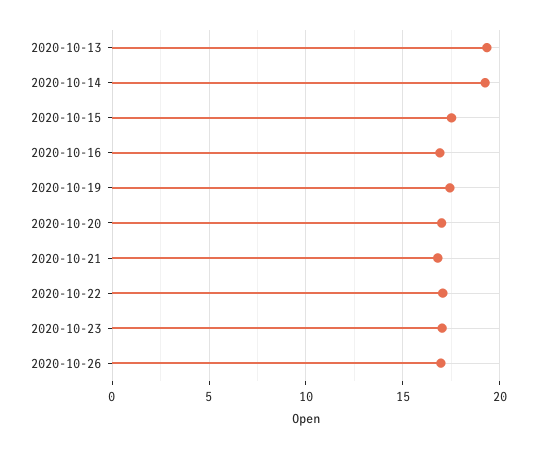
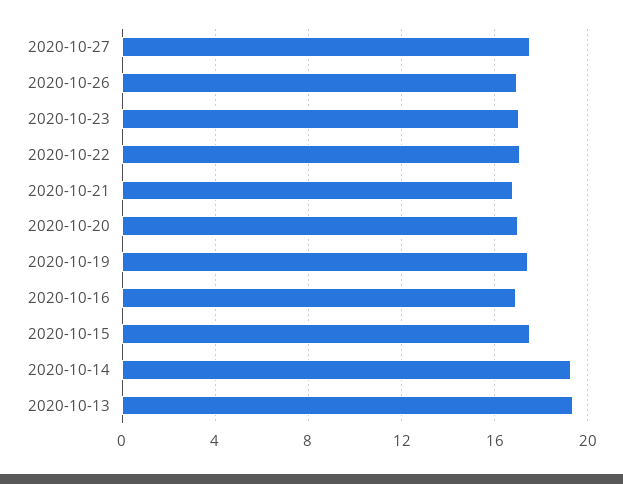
2020-10-27: none -> 17.5

